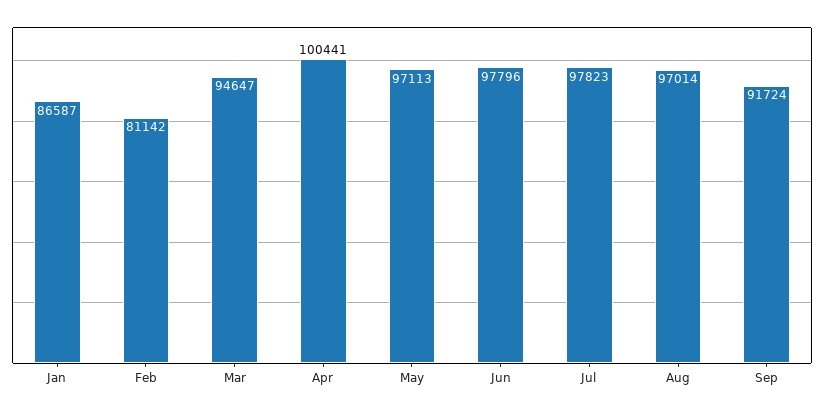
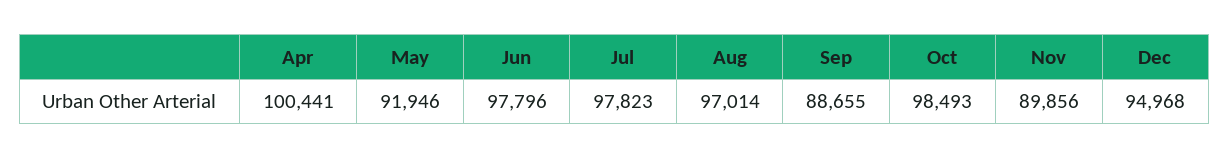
Jan: 86587 -> none
Feb: 81142 -> none
Mar: 94647 -> none
May: 97113 -> 91946
Sep: 91724 -> 88655
Oct: none -> 98493
Nov: none -> 89856
Dec: none -> 94968

